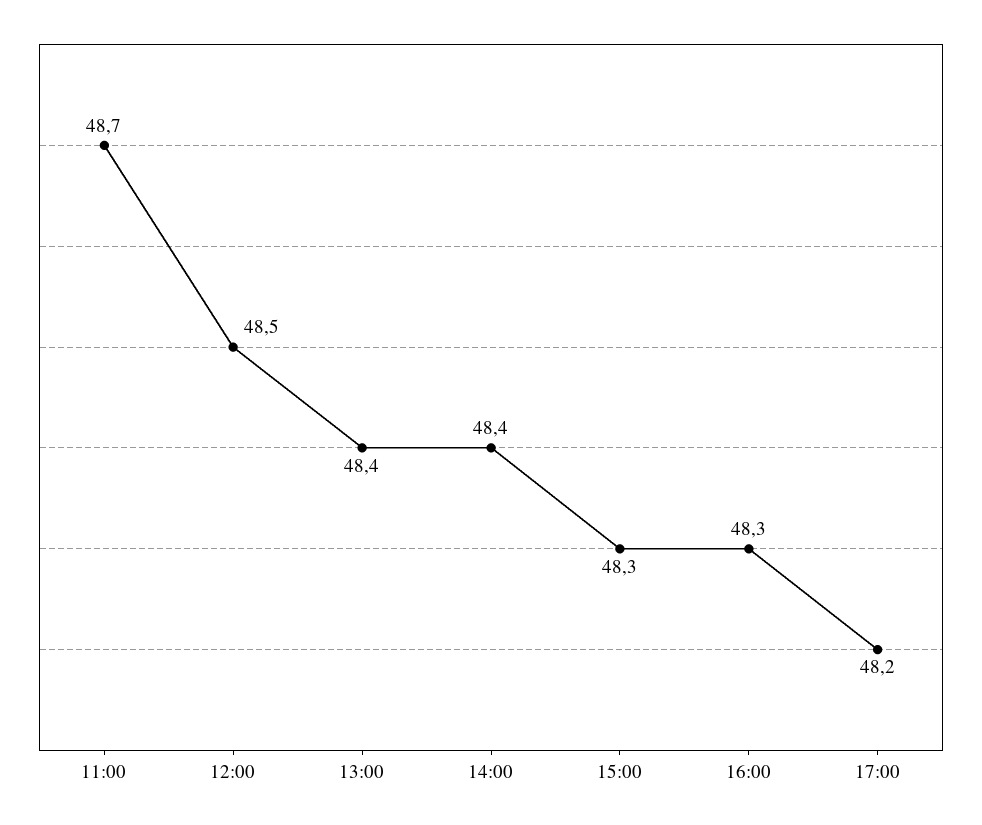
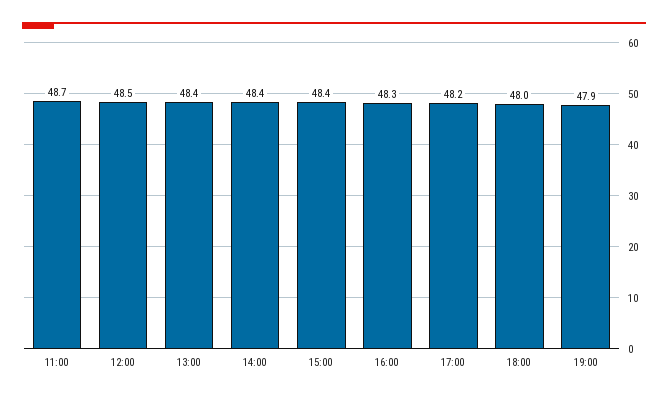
15:00: 48.3 -> 48.4
18:00: none -> 48
19:00: none -> 47.9

